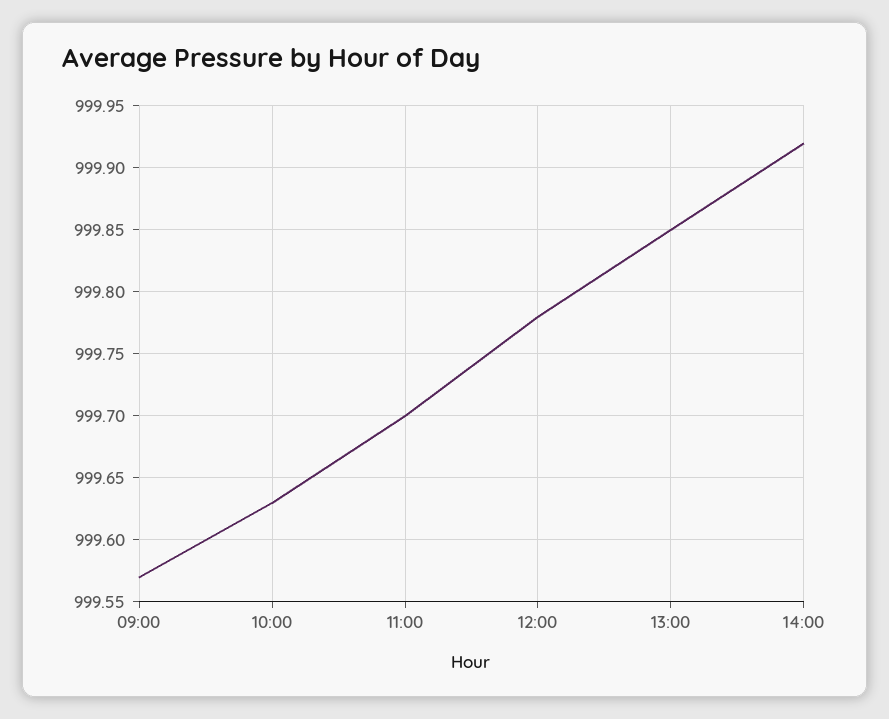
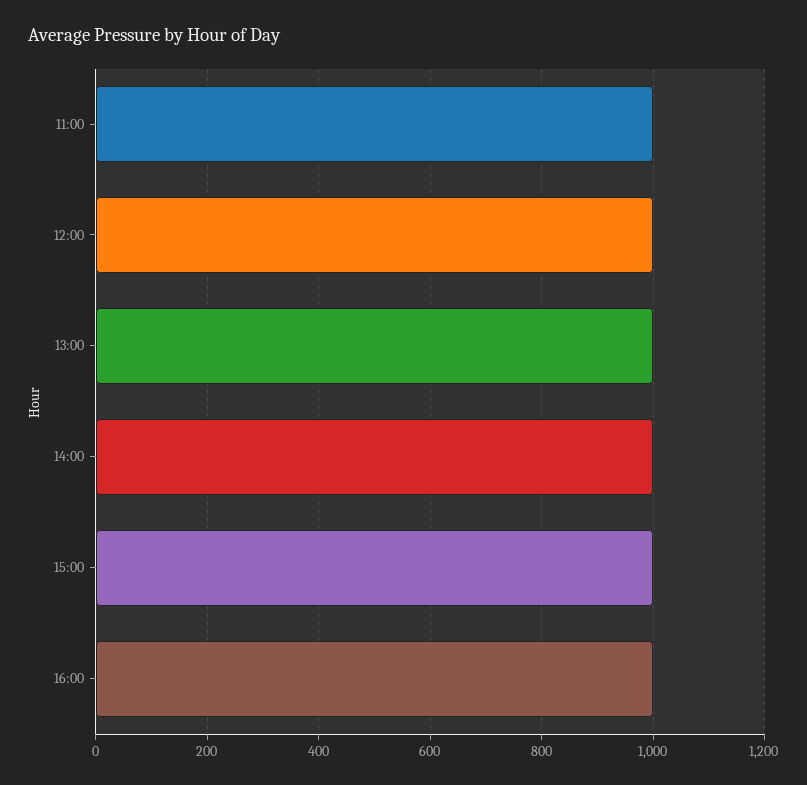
09:00: 999.57 -> none
10:00: 999.63 -> none
15:00: none -> 1000
16:00: none -> 1000

